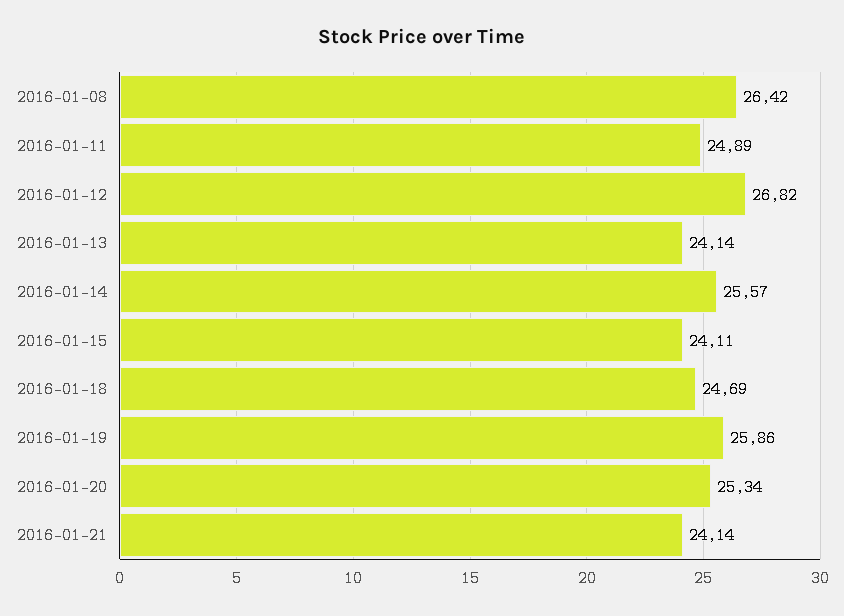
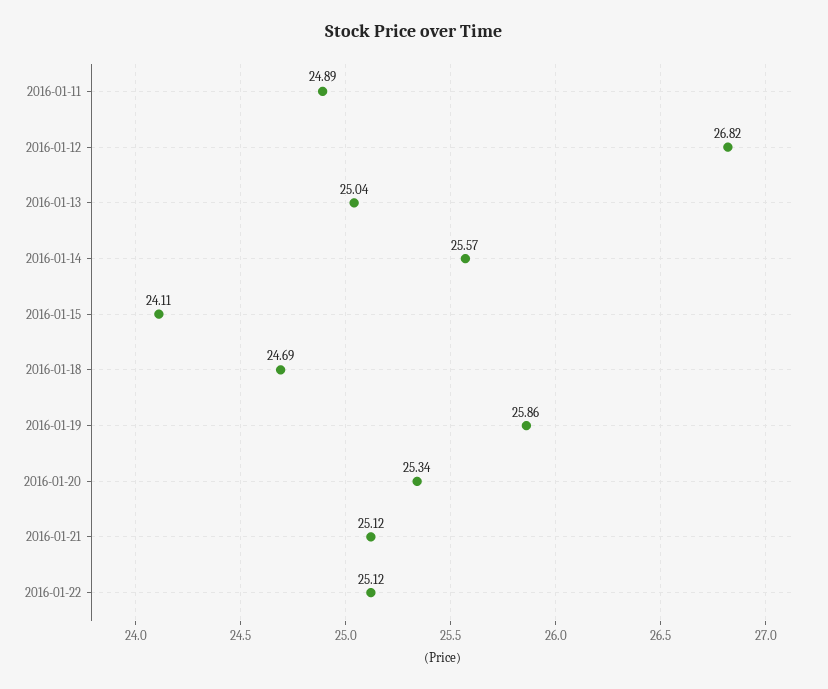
2016-01-08: 26.42 -> none
2016-01-13: 24.14 -> 25.04
2016-01-21: 24.14 -> 25.12
2016-01-22: none -> 25.12

